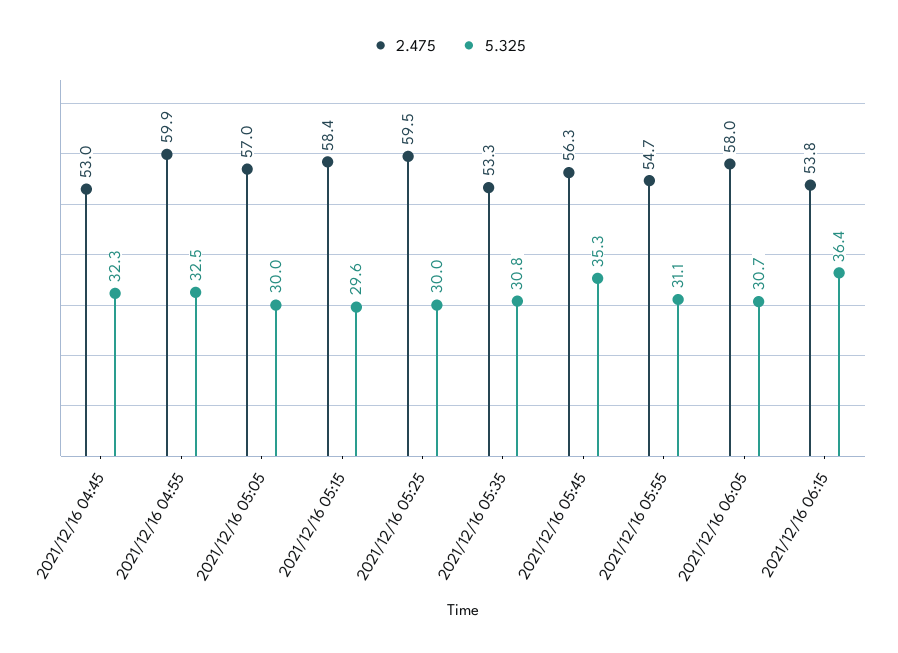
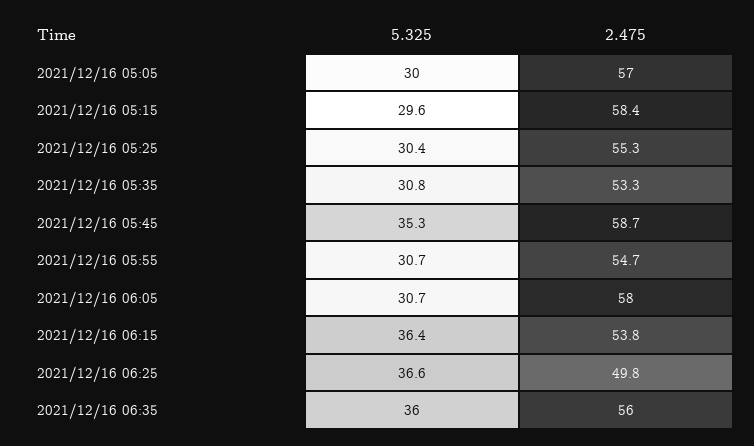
2.475, 2021/12/16 04:45: 53 -> none
5.325, 2021/12/16 04:45: 32.3 -> none
2.475, 2021/12/16 04:55: 59.9 -> none
5.325, 2021/12/16 04:55: 32.5 -> none
2.475, 2021/12/16 05:25: 59.5 -> 55.3
5.325, 2021/12/16 05:25: 30 -> 30.4
2.475, 2021/12/16 05:45: 56.3 -> 58.7
5.325, 2021/12/16 05:55: 31.1 -> 30.7
5.325, 2021/12/16 06:25: none -> 36.6
2.475, 2021/12/16 06:25: none -> 49.8
5.325, 2021/12/16 06:35: none -> 36
2.475, 2021/12/16 06:35: none -> 56

